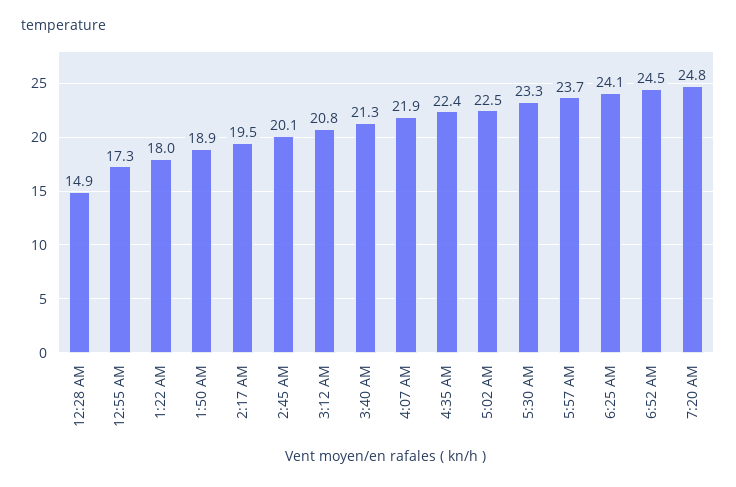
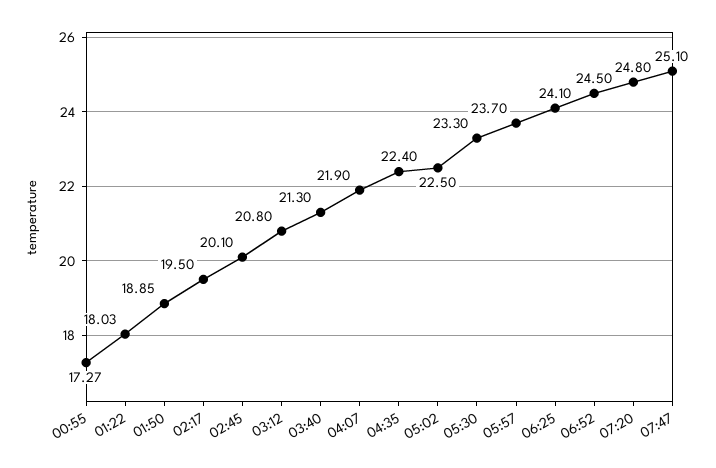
12:28 AM: 14.9 -> none
07:47: none -> 25.1

